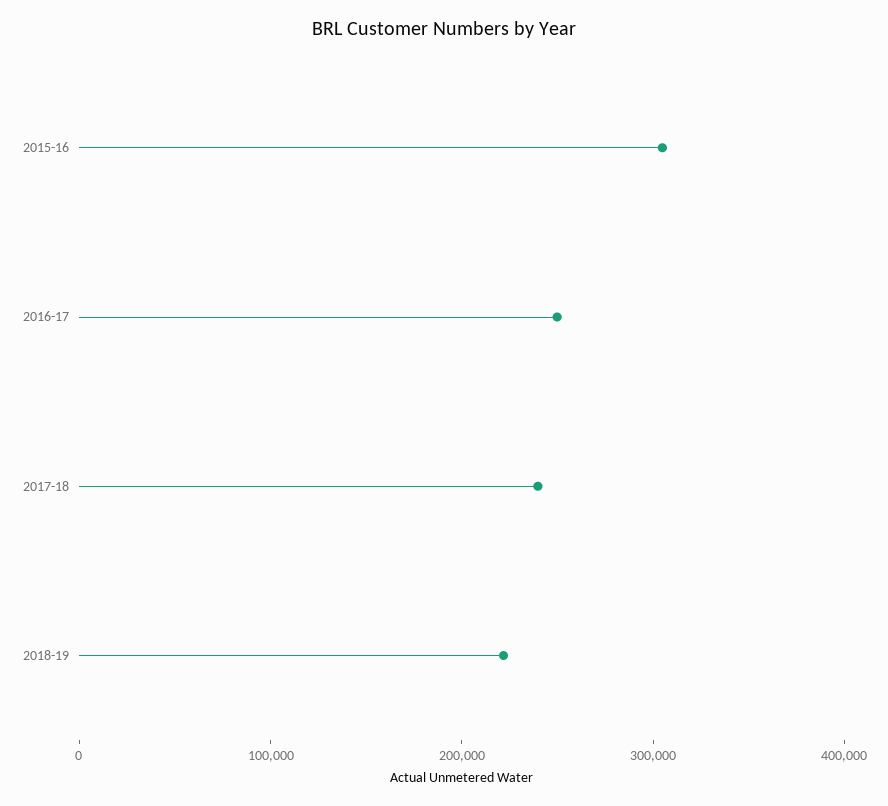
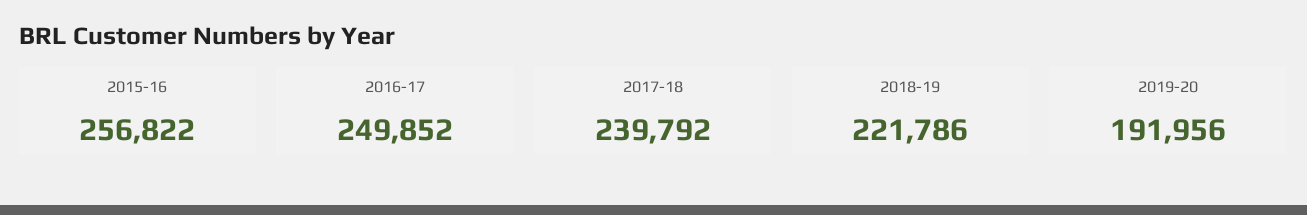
2015-16: 300000 -> 256822
2019-20: none -> 191956

